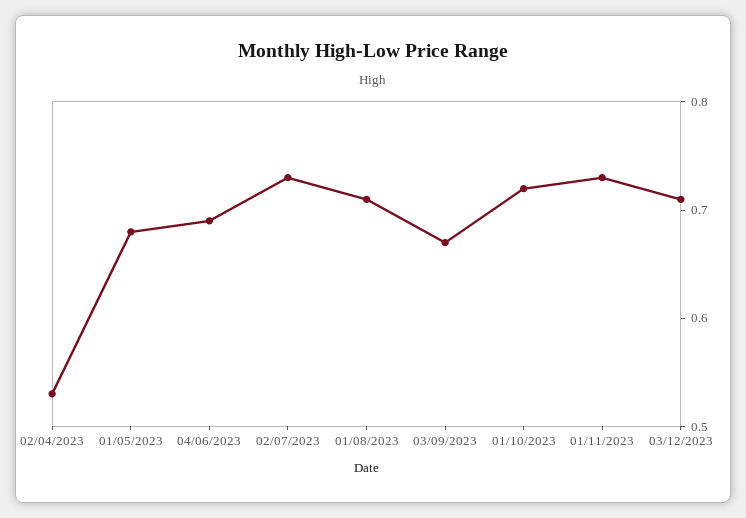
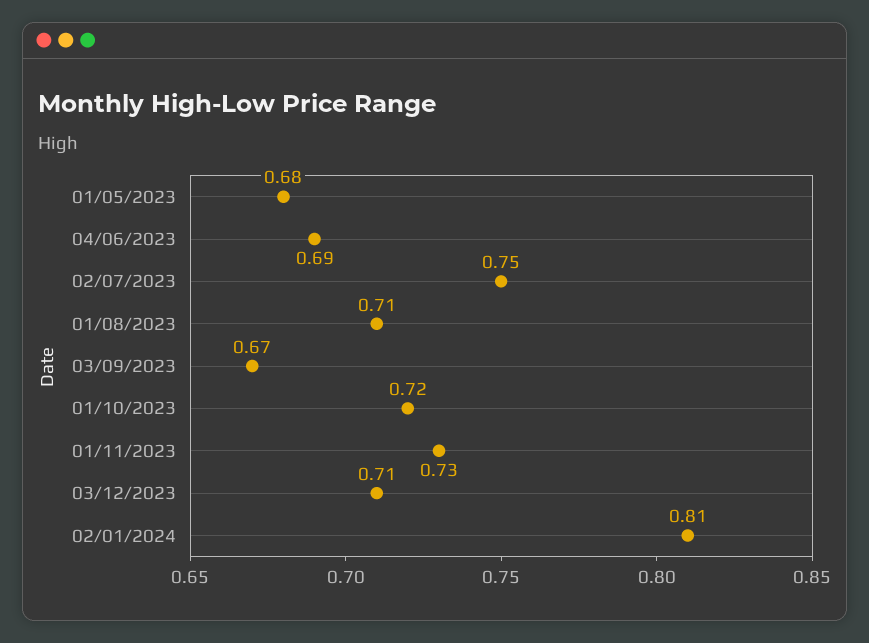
02/04/2023: 0.53 -> none
02/07/2023: 0.73 -> 0.75
02/01/2024: none -> 0.81

